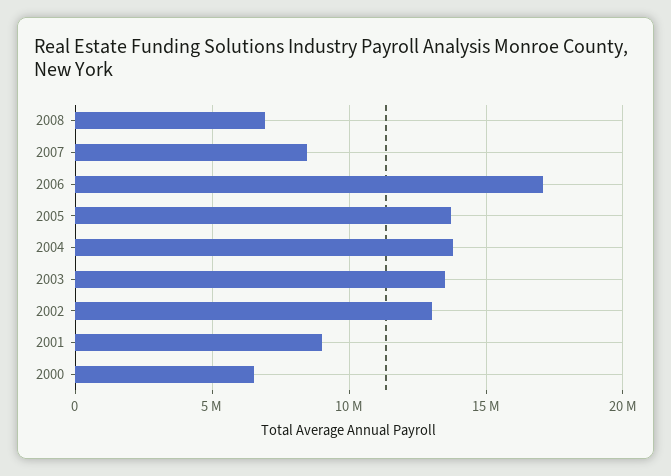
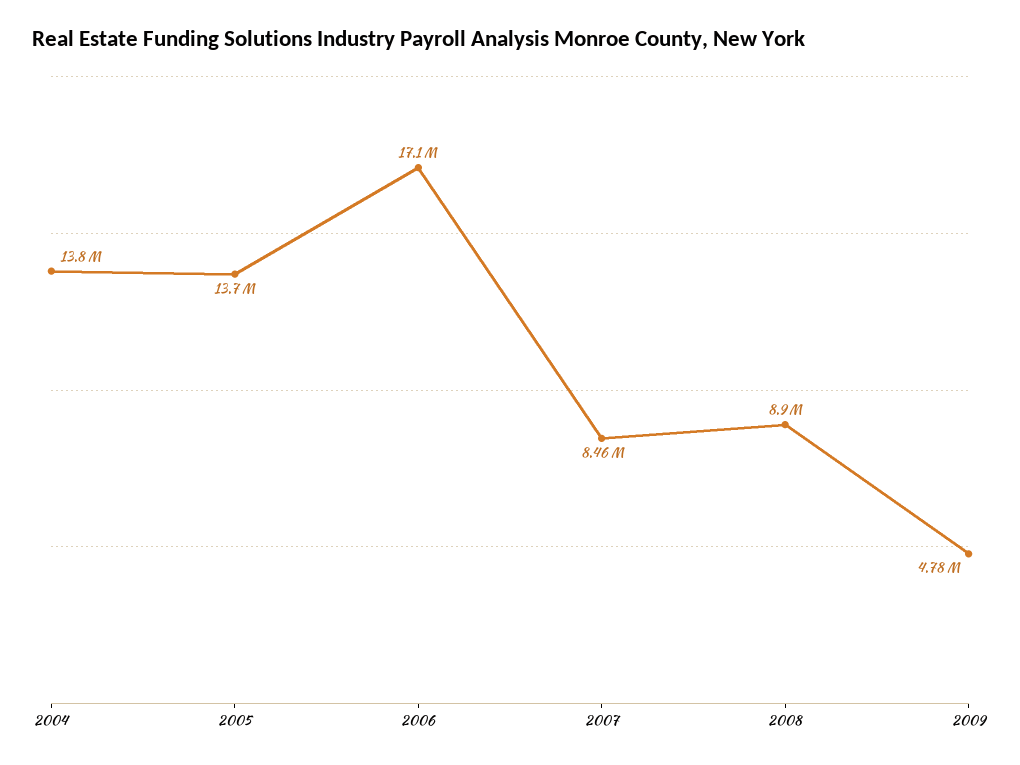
2008: 7000000 -> 8900000
2003: 13500000 -> none
2002: 13000000 -> none
2001: 9000000 -> none
2000: 6500000 -> none
2009: none -> 4780000

